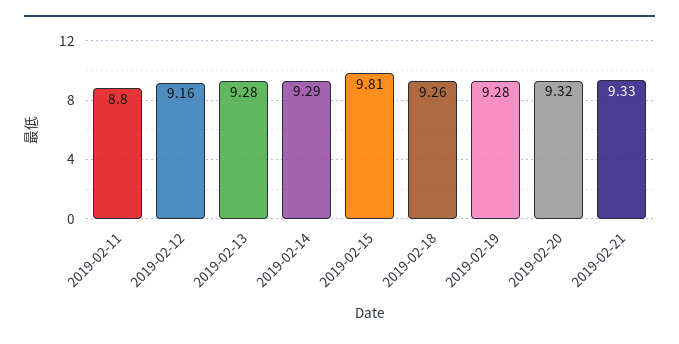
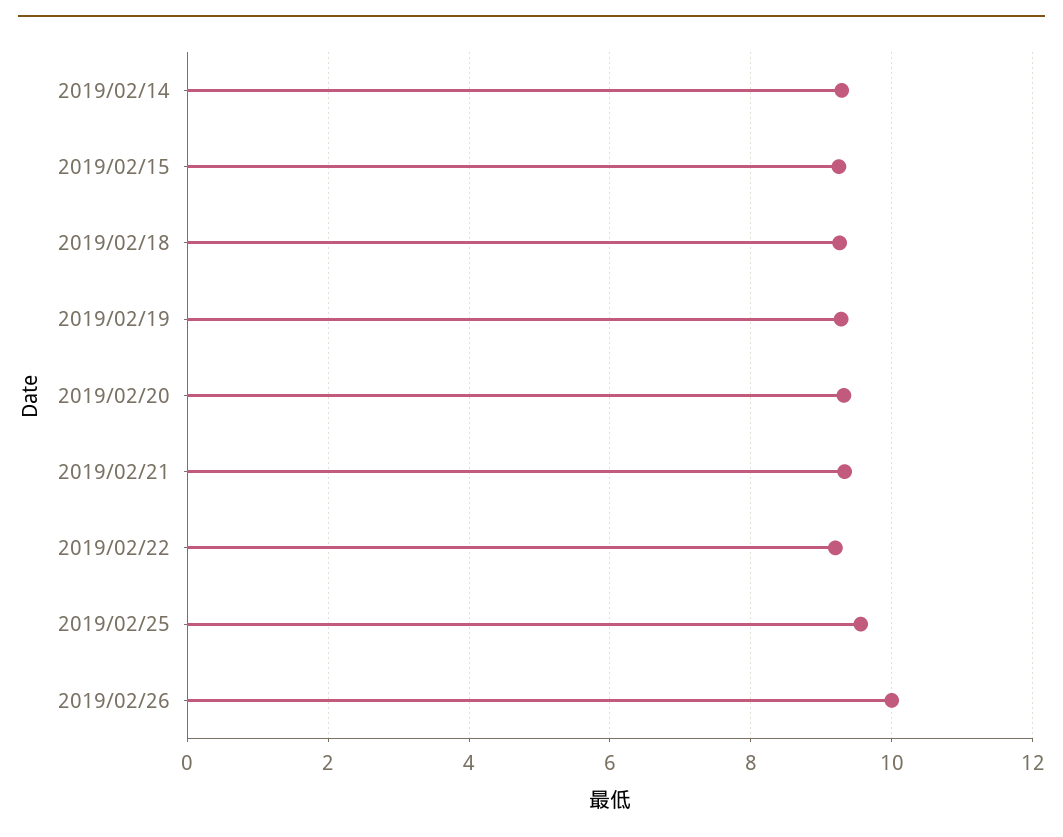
2019-02-11: 8.8 -> none
2019-02-12: 9.16 -> none
2019-02-13: 9.28 -> none
2019-02-15: 9.81 -> 9.2
2019/02/22: none -> 9.2
2019/02/25: none -> 9.6
2019/02/26: none -> 10

